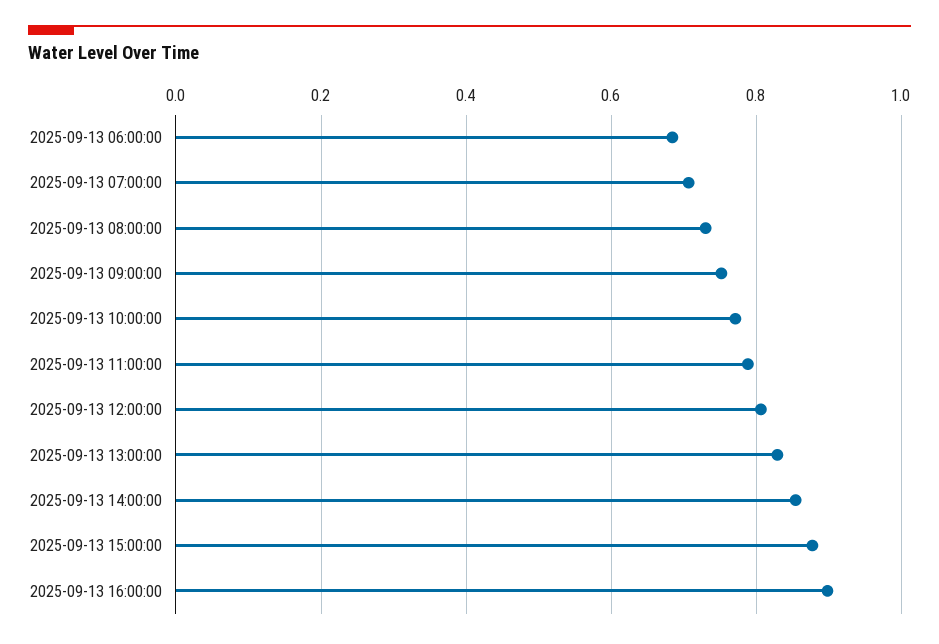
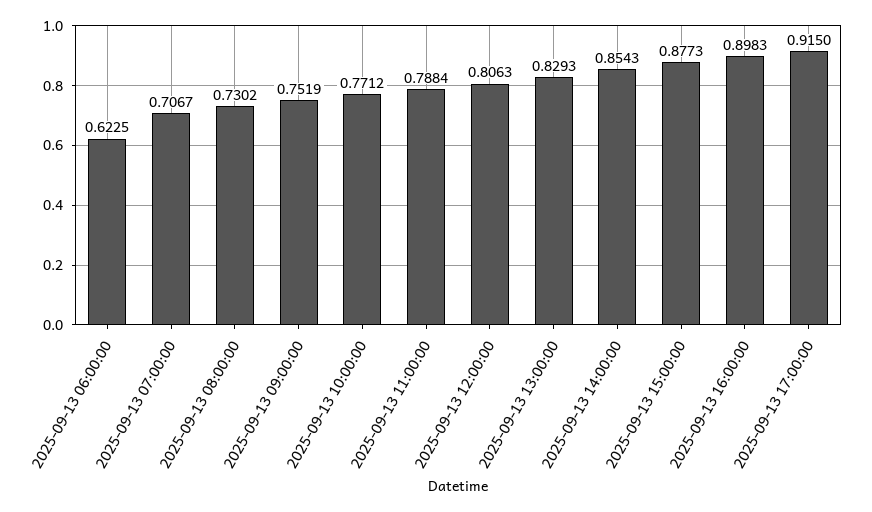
2025-09-13 06:00:00: 0.68 -> 0.6225
2025-09-13 17:00:00: none -> 0.915

